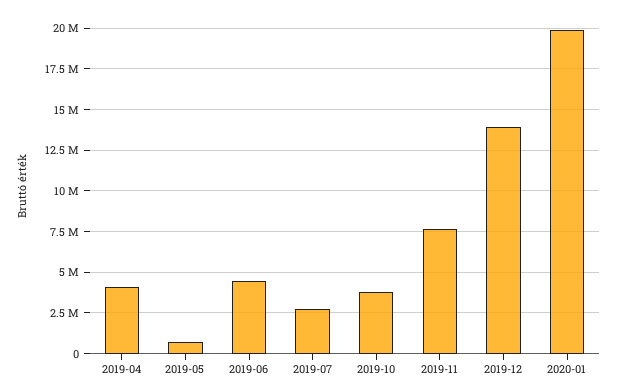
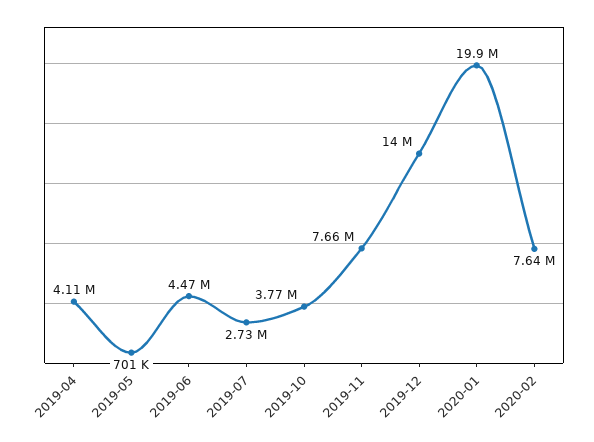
2020-02: none -> 7640000

